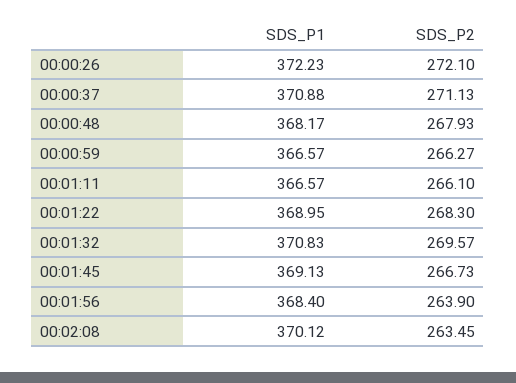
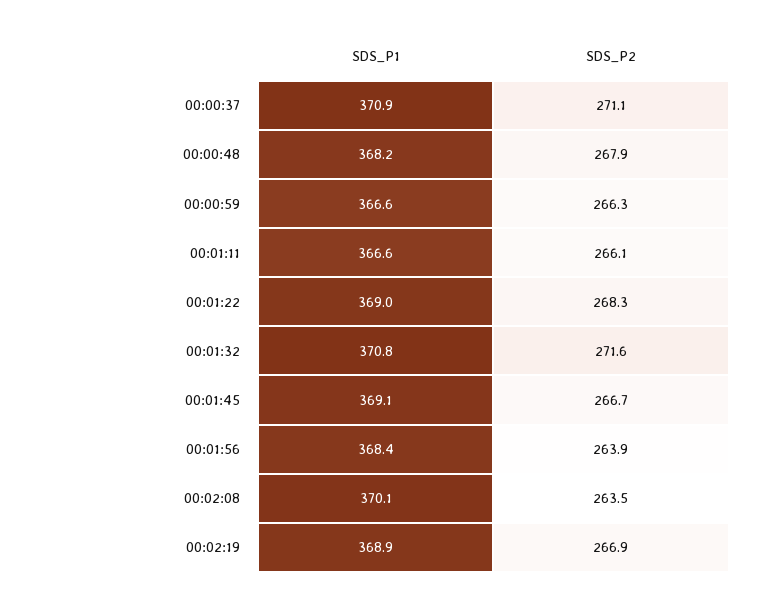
SDS_P1, 00:00:26: 372.23 -> none
SDS_P2, 00:00:26: 272.1 -> none
SDS_P2, 00:01:32: 269.57 -> 271.6
SDS_P1, 00:02:19: none -> 368.9
SDS_P2, 00:02:19: none -> 266.9

